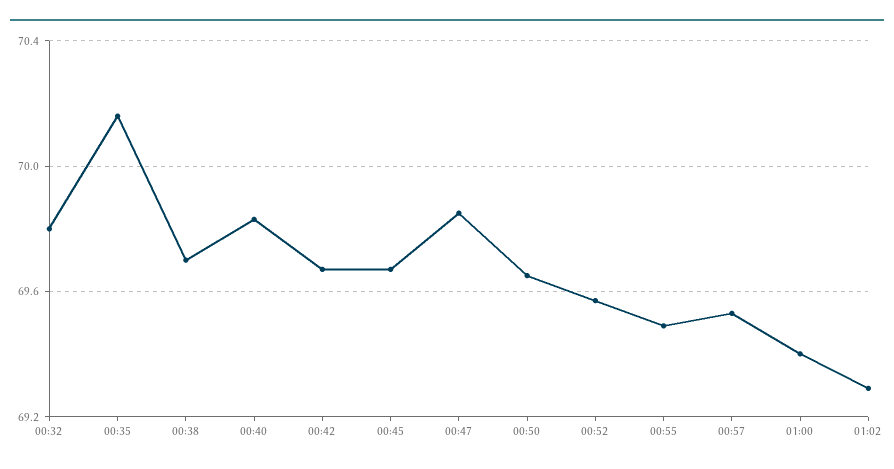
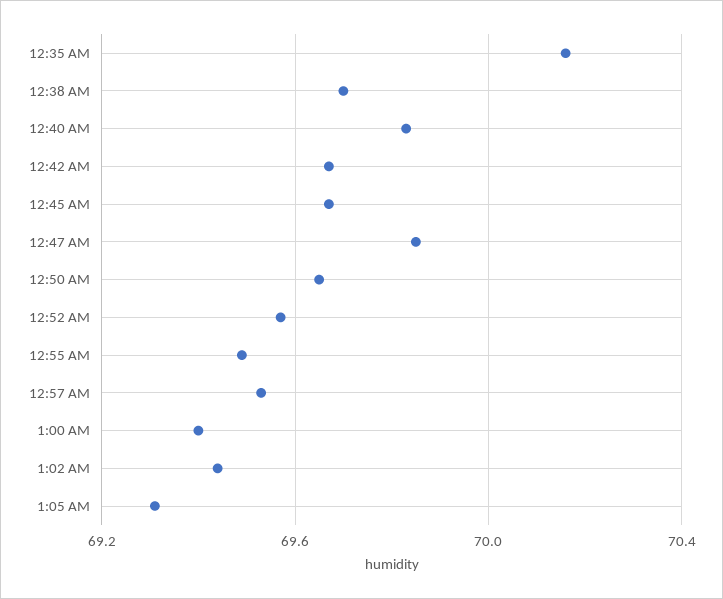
00:32: 69.8 -> none
01:02: 69.3 -> 69.45
1:05 AM: none -> 69.3

